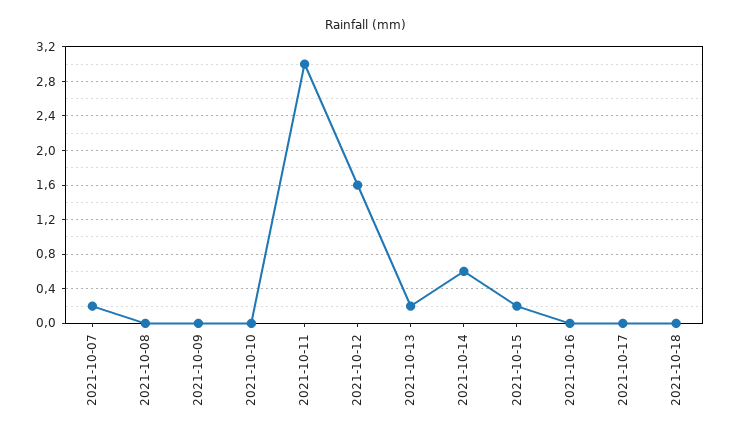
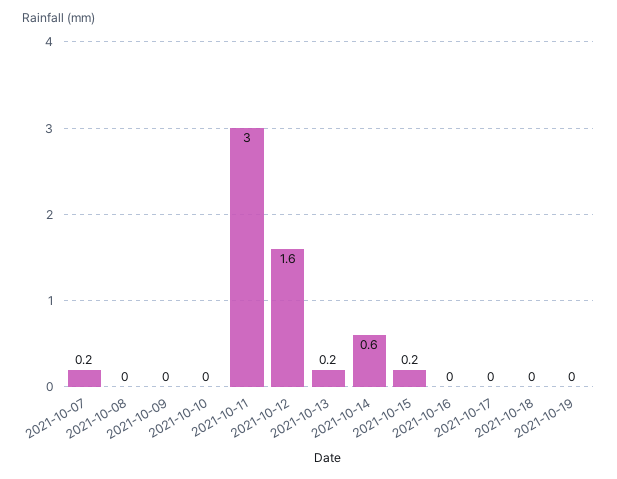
2021-10-19: none -> 0

